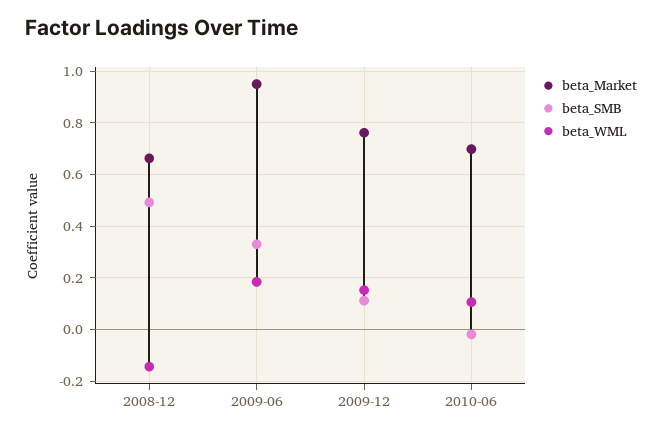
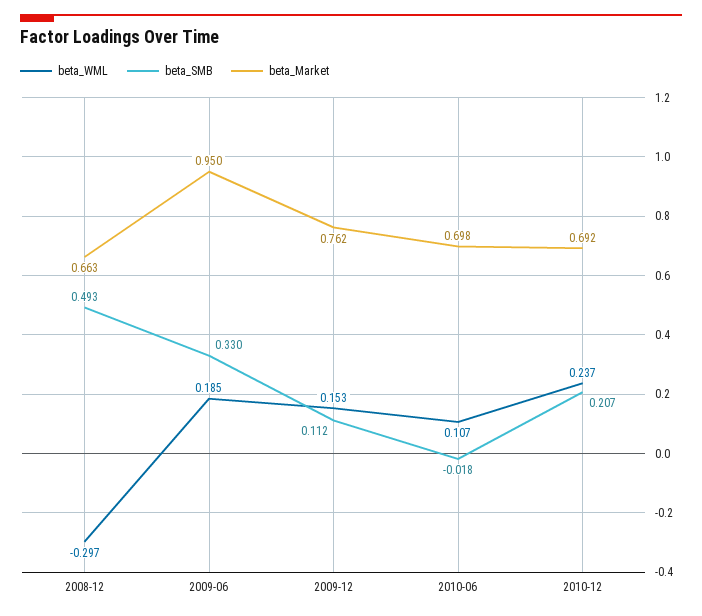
beta_WML, 2008-12: -0.15 -> -0.297
beta_WML, 2010-12: none -> 0.237
beta_SMB, 2010-12: none -> 0.207
beta_Market, 2010-12: none -> 0.692

